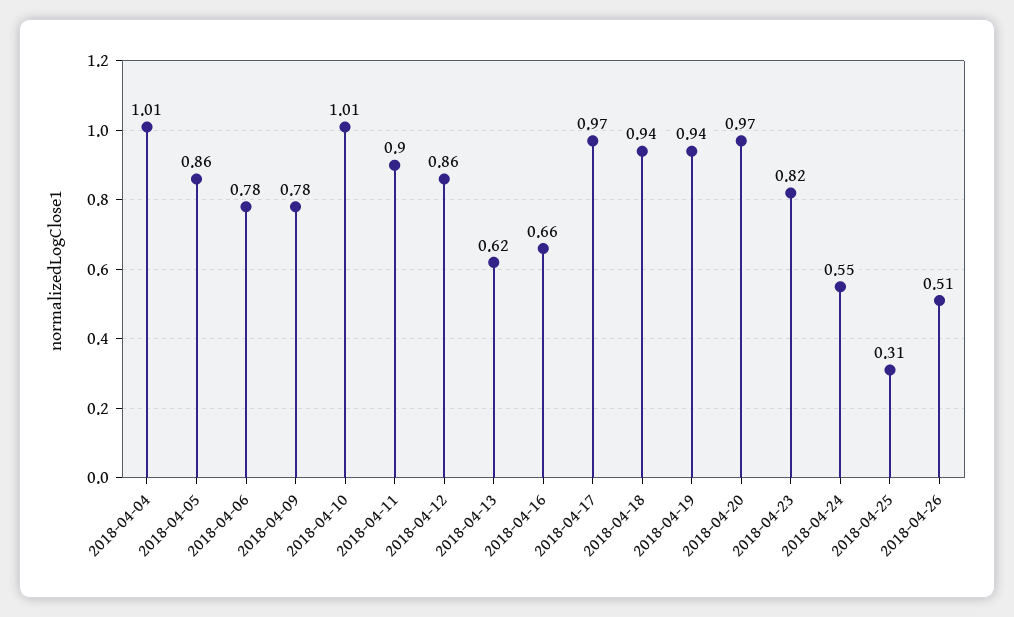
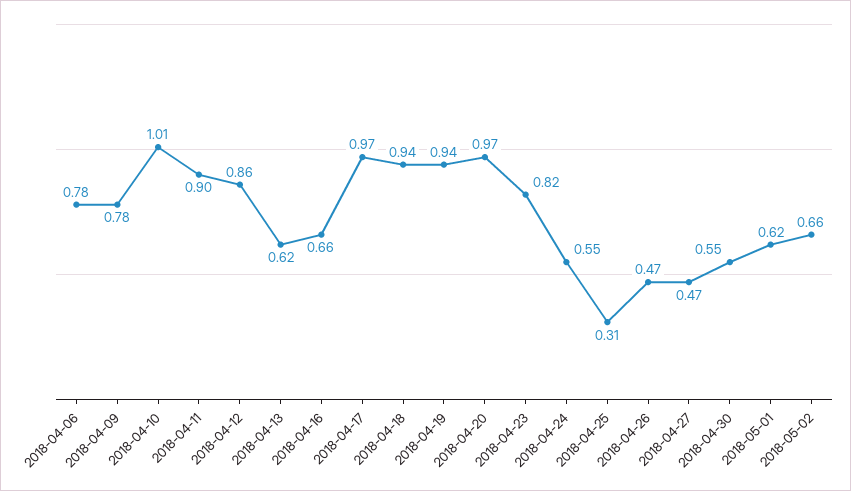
2018-04-04: 1.01 -> none
2018-04-05: 0.86 -> none
2018-04-26: 0.51 -> 0.47
2018-04-27: none -> 0.47
2018-04-30: none -> 0.55
2018-05-01: none -> 0.62
2018-05-02: none -> 0.66

